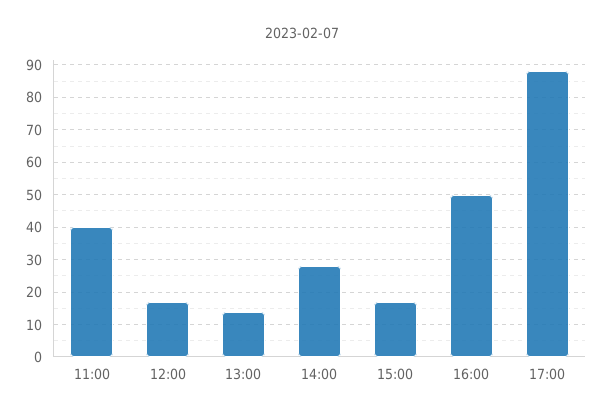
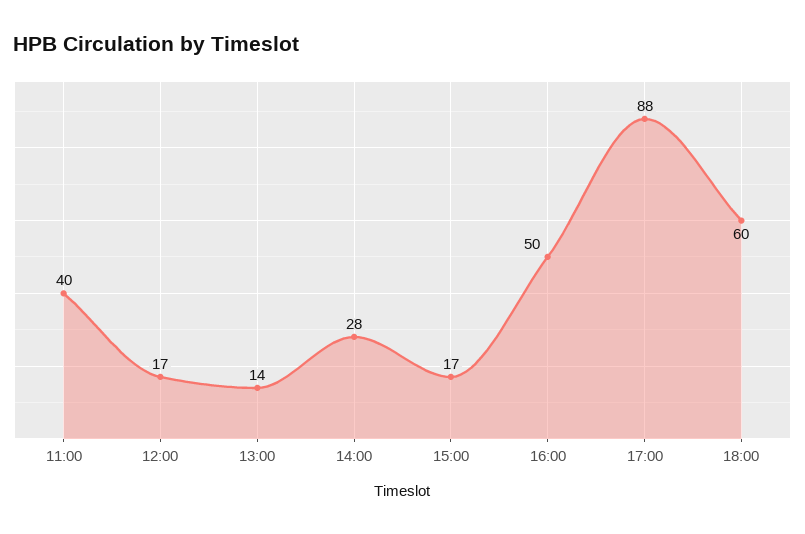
18:00: none -> 60

